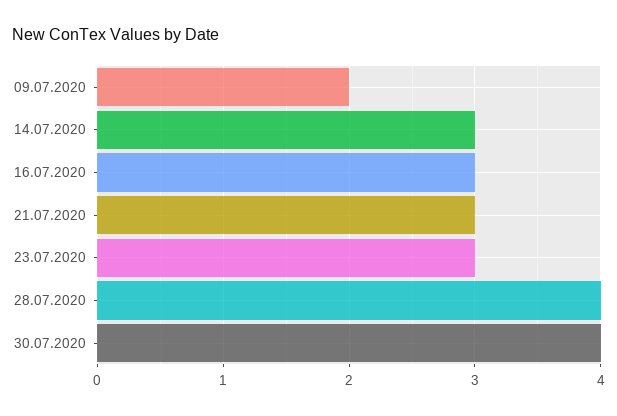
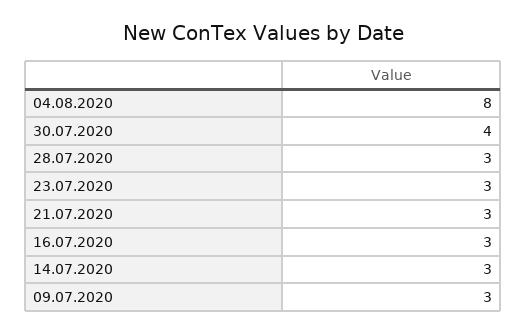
09.07.2020: 2 -> 3
28.07.2020: 4 -> 3
04.08.2020: none -> 8

